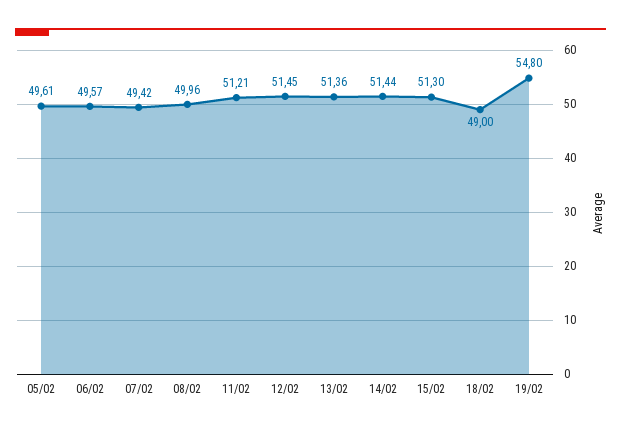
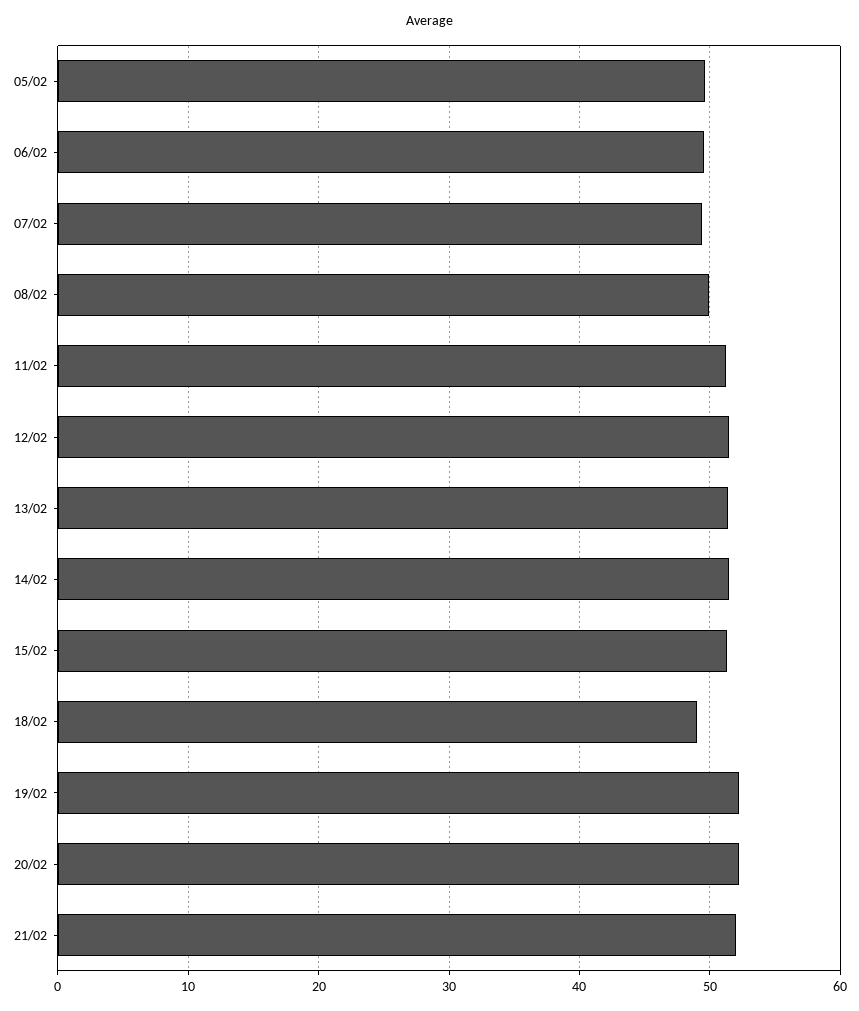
19/02: 54.8 -> 52
20/02: none -> 52
21/02: none -> 52

